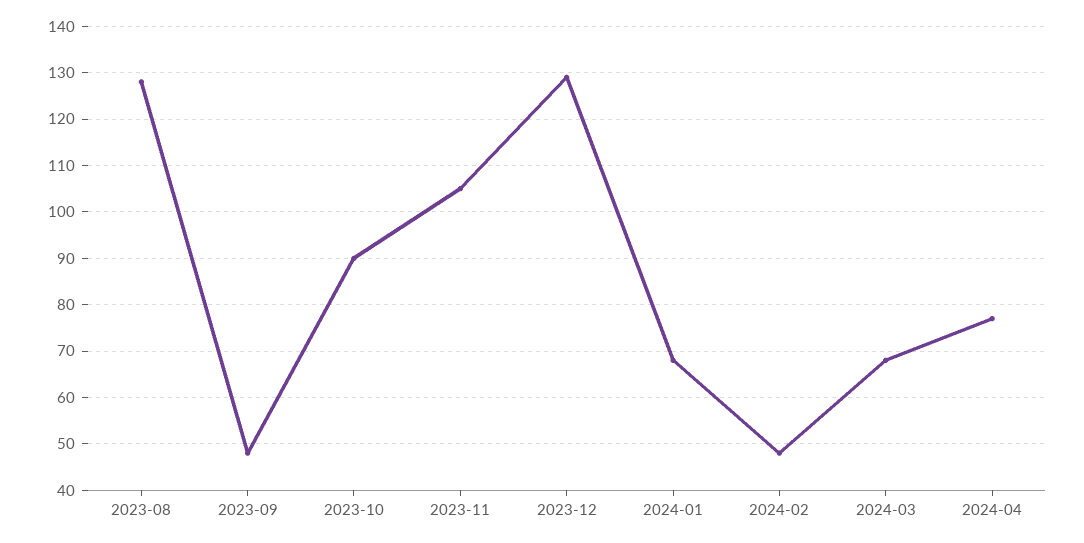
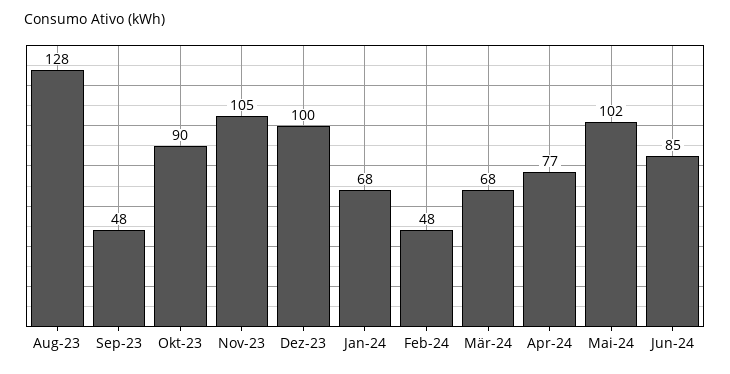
2023-12: 130 -> 100
Mai-24: none -> 102
Jun-24: none -> 85

